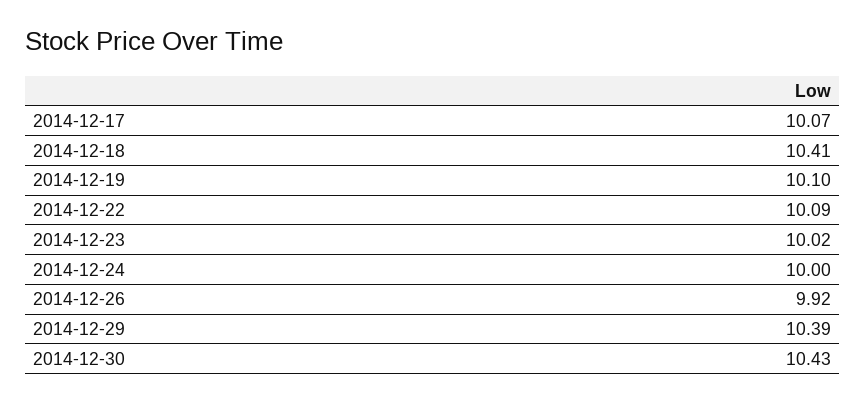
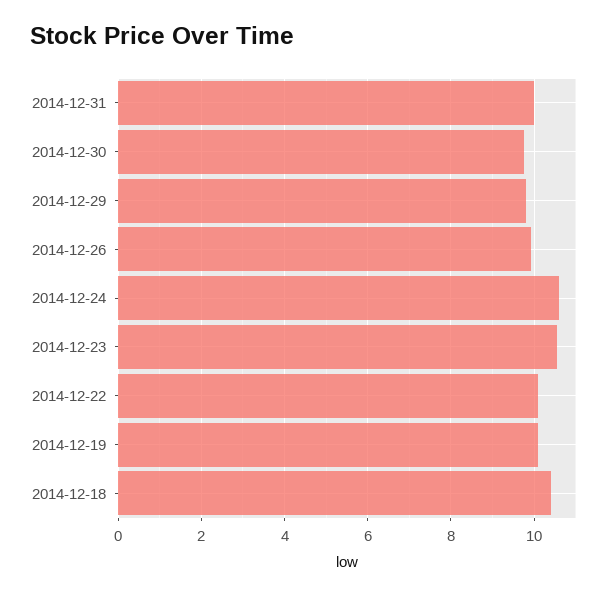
2014-12-17: 10.07 -> none
2014-12-23: 10.02 -> 10.6
2014-12-24: 10 -> 10.6
2014-12-29: 10.39 -> 9.8
2014-12-30: 10.43 -> 9.8
2014-12-31: none -> 10

